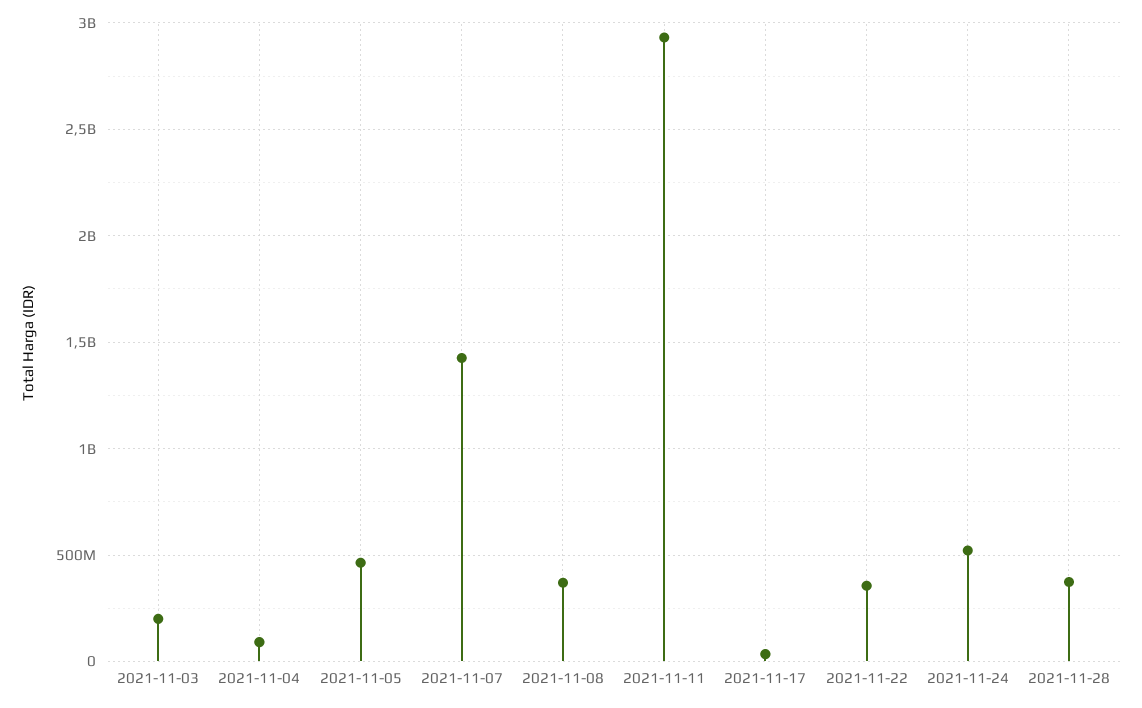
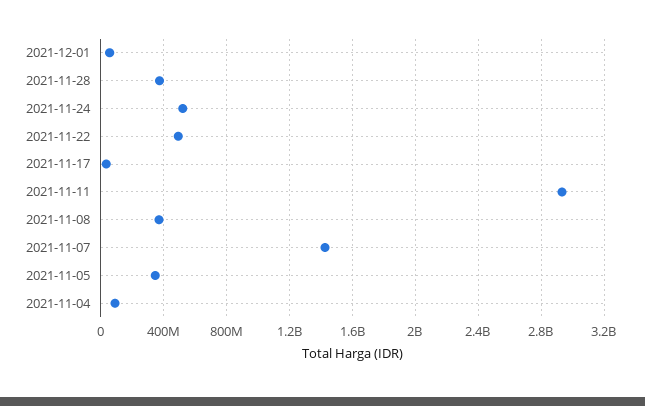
2021-11-03: 200000000 -> none
2021-11-05: 450000000 -> 350000000
2021-11-22: 350000000 -> 500000000
2021-12-01: none -> 50000000

